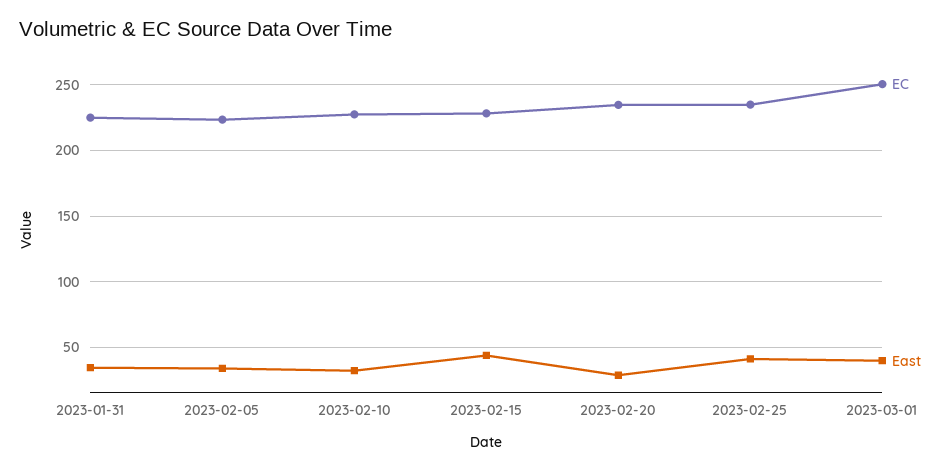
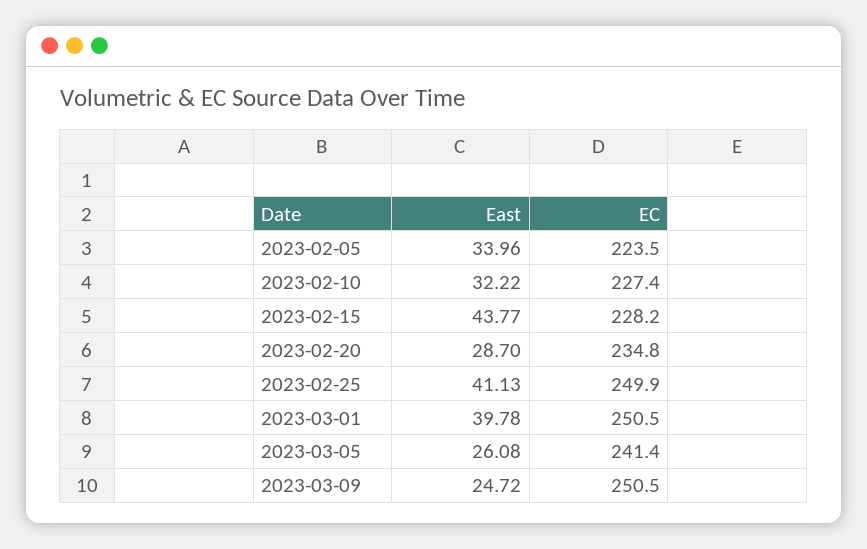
EC, 2023-01-31: 225 -> none
East, 2023-01-31: 35 -> none
EC, 2023-02-25: 235 -> 249.9
East, 2023-03-05: none -> 26.08
EC, 2023-03-05: none -> 241.4
East, 2023-03-09: none -> 24.72
EC, 2023-03-09: none -> 250.5

